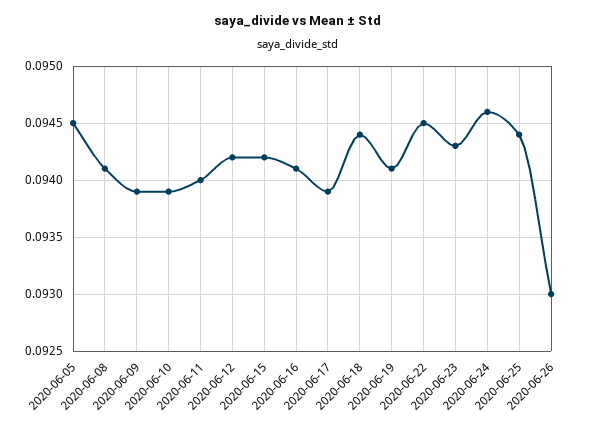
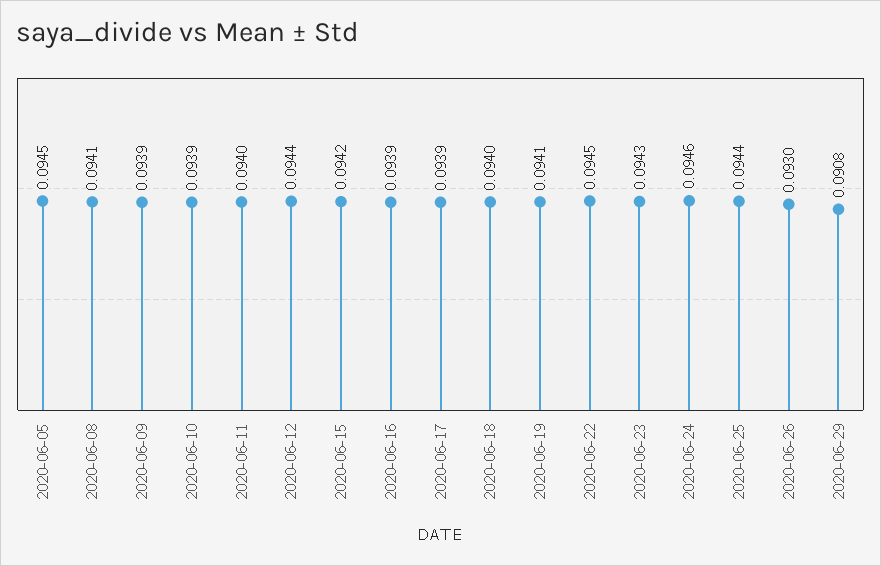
2020-06-12: 0.0942 -> 0.0944
2020-06-16: 0.0941 -> 0.0939
2020-06-18: 0.0944 -> 0.094
2020-06-29: none -> 0.0908

